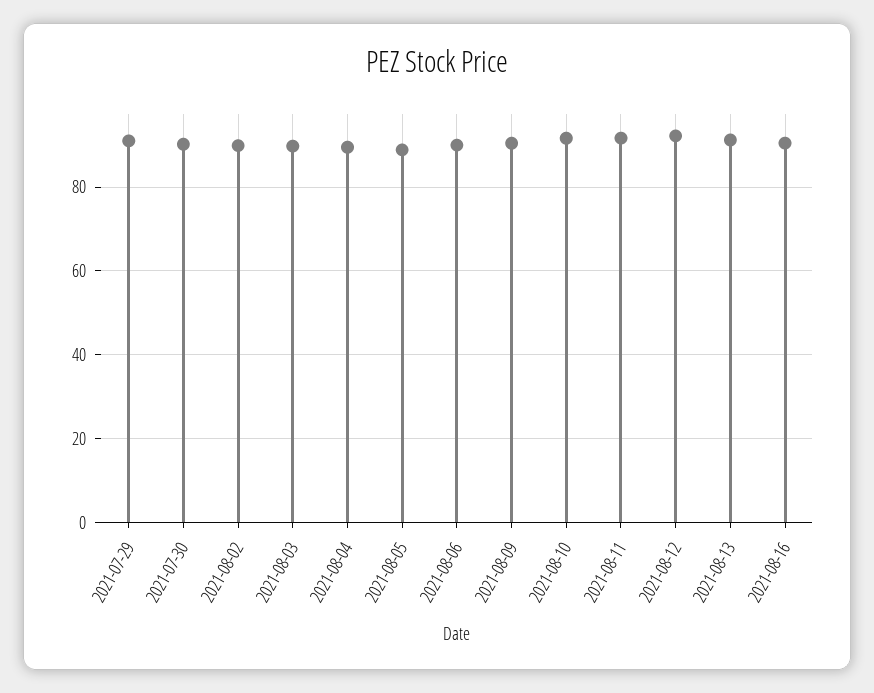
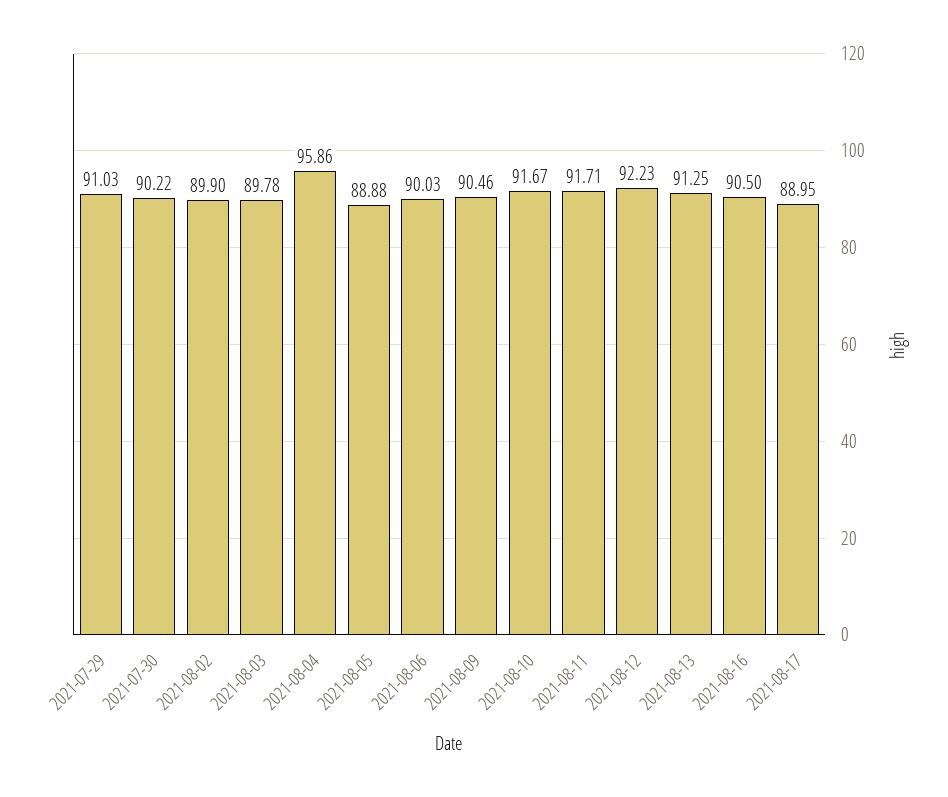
2021-08-04: 90 -> 95.86
2021-08-17: none -> 88.95

